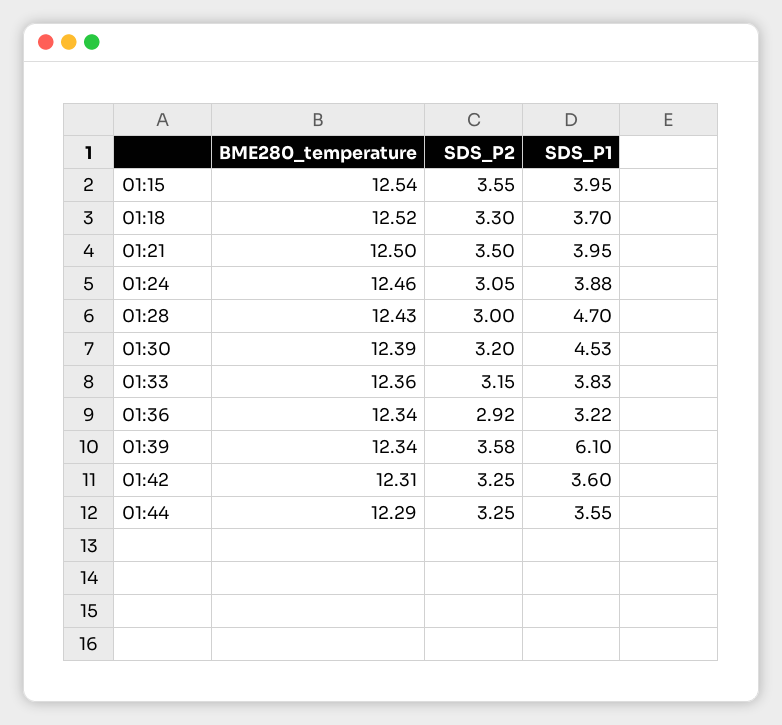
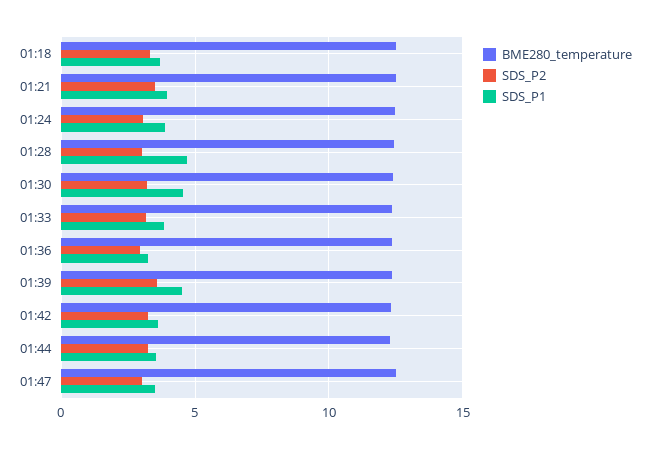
BME280_temperature, 01:15: 12.54 -> none
SDS_P2, 01:15: 3.55 -> none
SDS_P1, 01:15: 3.95 -> none
SDS_P1, 01:39: 6.1 -> 4.5
BME280_temperature, 01:47: none -> 12.5
SDS_P2, 01:47: none -> 3
SDS_P1, 01:47: none -> 3.5

